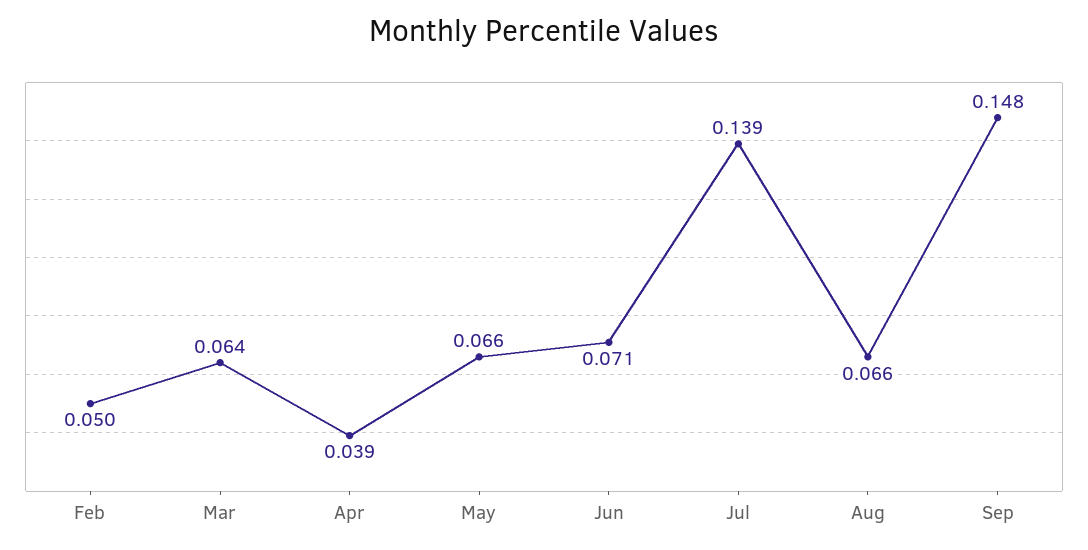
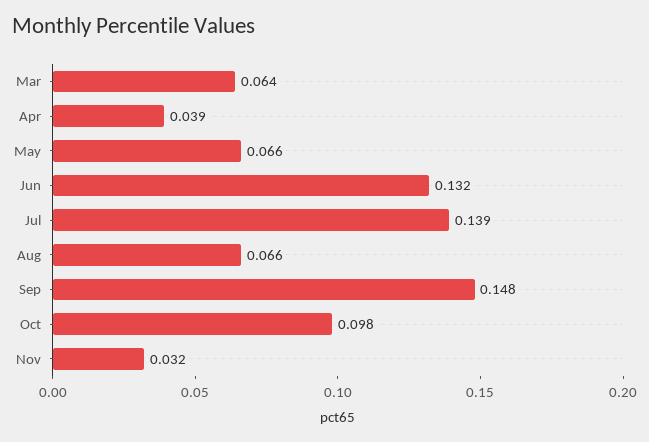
Feb: 0.05 -> none
Jun: 0.071 -> 0.132
Oct: none -> 0.098
Nov: none -> 0.032

